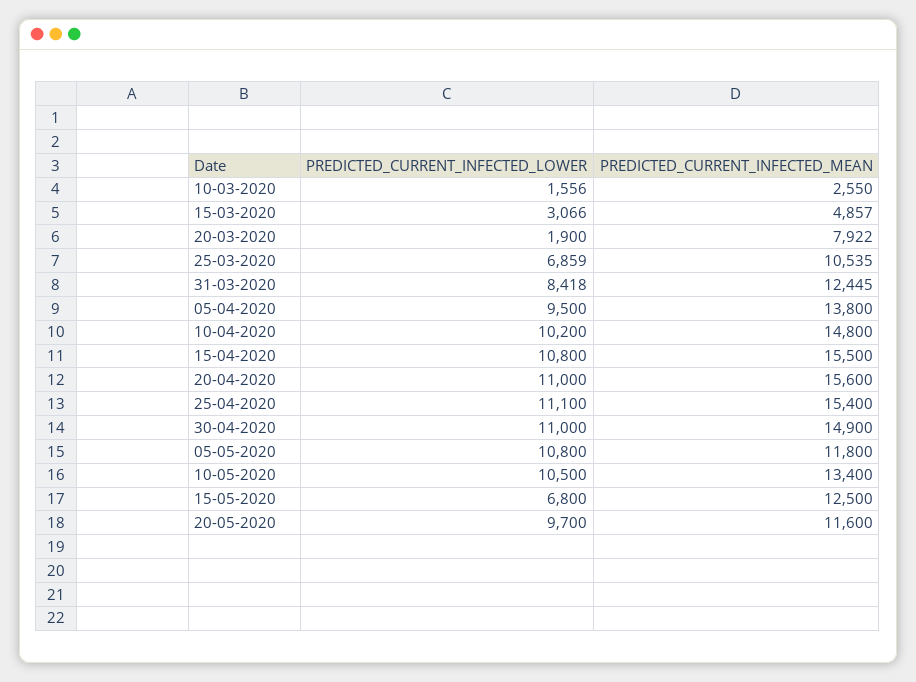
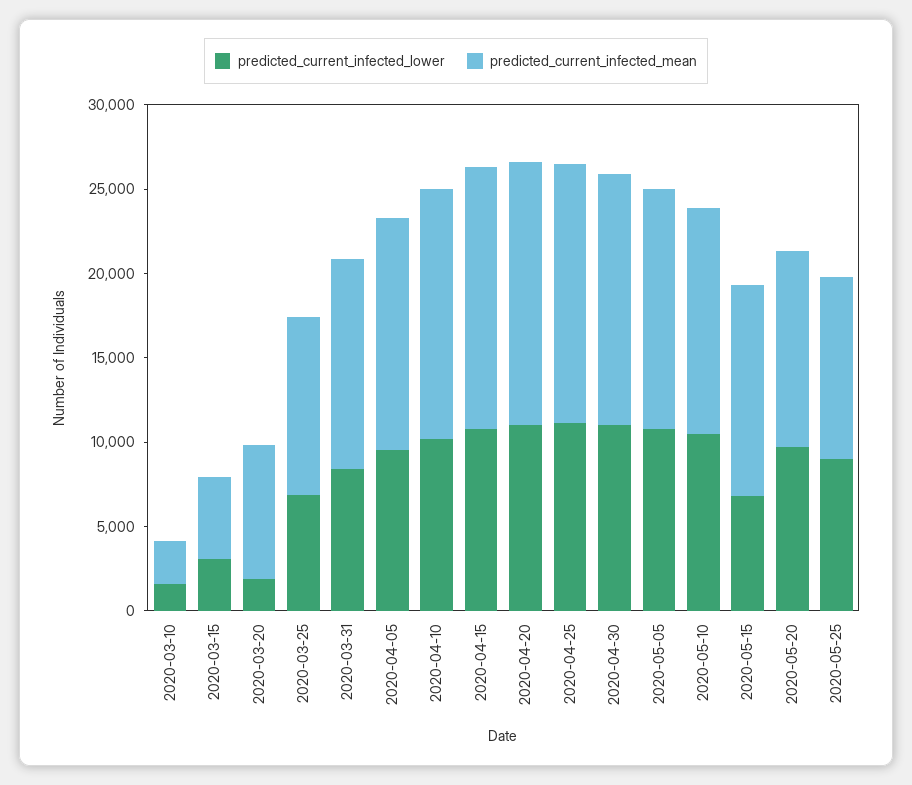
PREDICTED_CURRENT_INFECTED_MEAN, 05-05-2020: 11800 -> 14000
PREDICTED_CURRENT_INFECTED_LOWER, 2020-05-25: none -> 9000
PREDICTED_CURRENT_INFECTED_MEAN, 2020-05-25: none -> 11000

